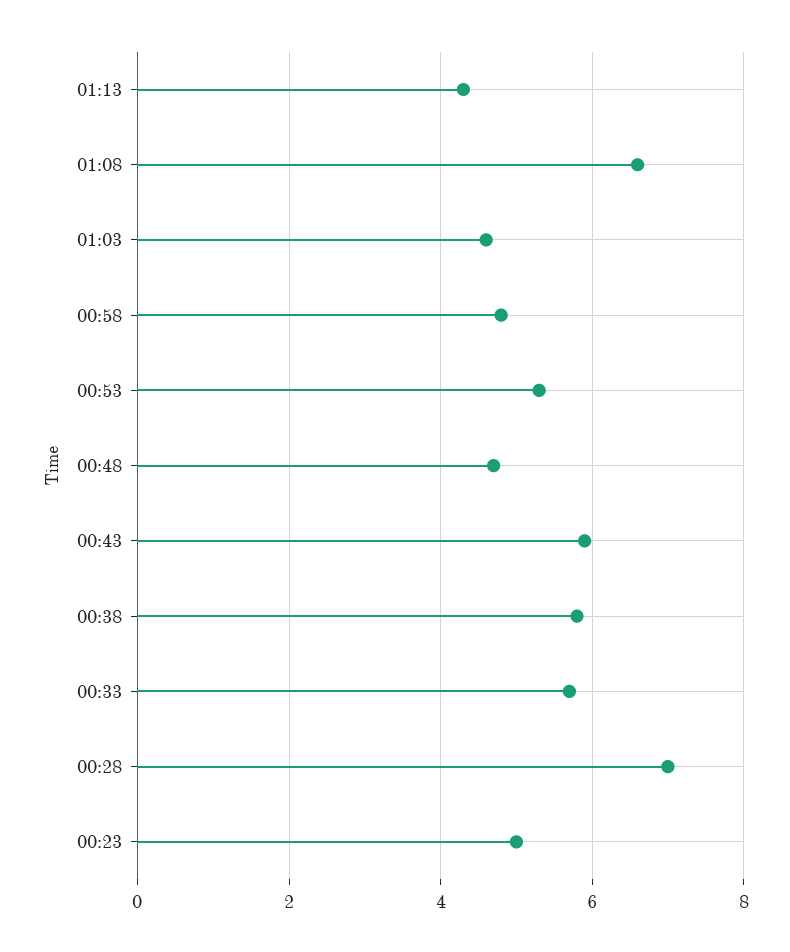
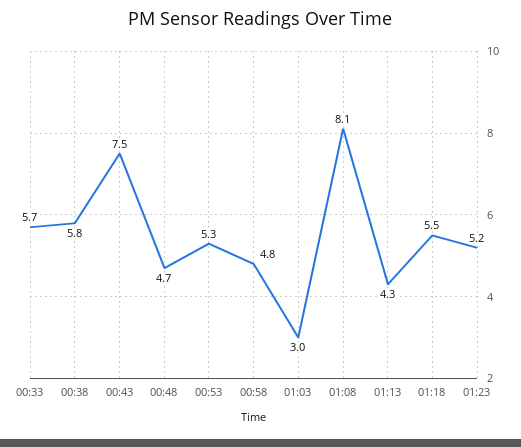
01:08: 6.5 -> 8.1
01:03: 4.5 -> 3
00:43: 6 -> 7.5
00:28: 7 -> none
00:23: 5 -> none
01:18: none -> 5.5
01:23: none -> 5.2

